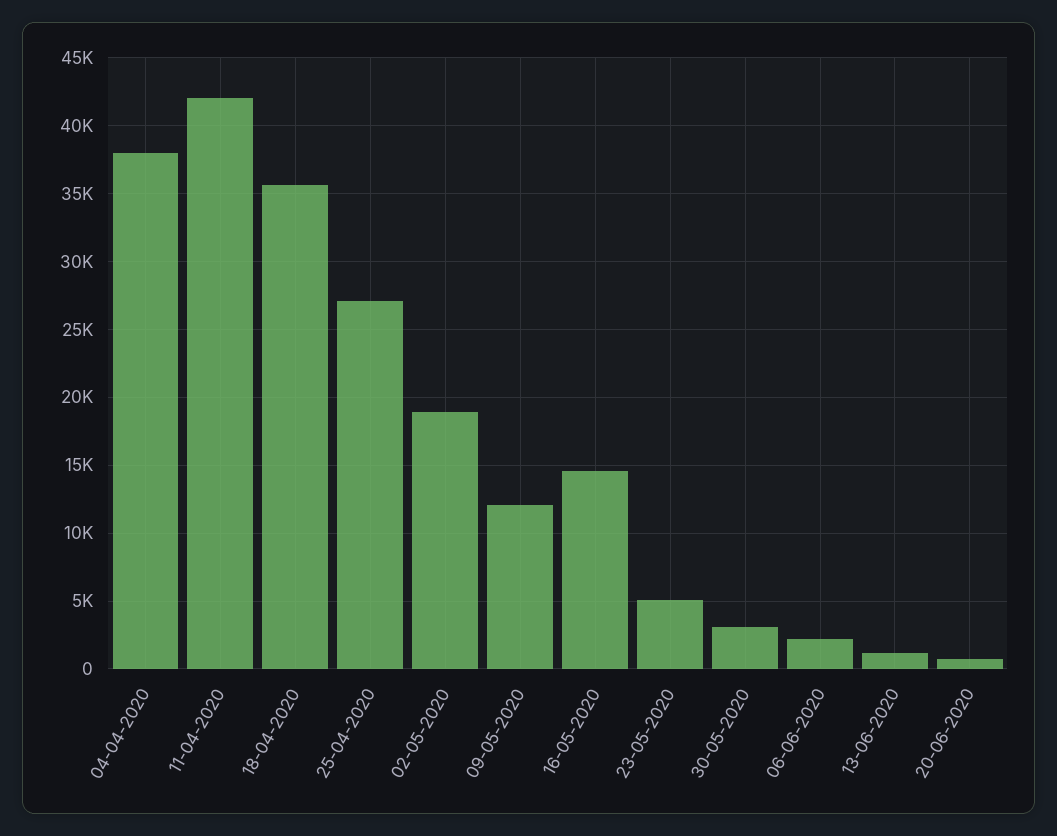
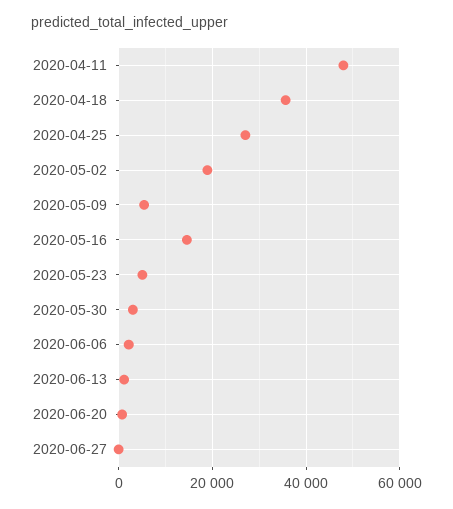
04-04-2020: 38000 -> none
11-04-2020: 42000 -> 48000
09-05-2020: 12000 -> 6000
2020-06-27: none -> 0

